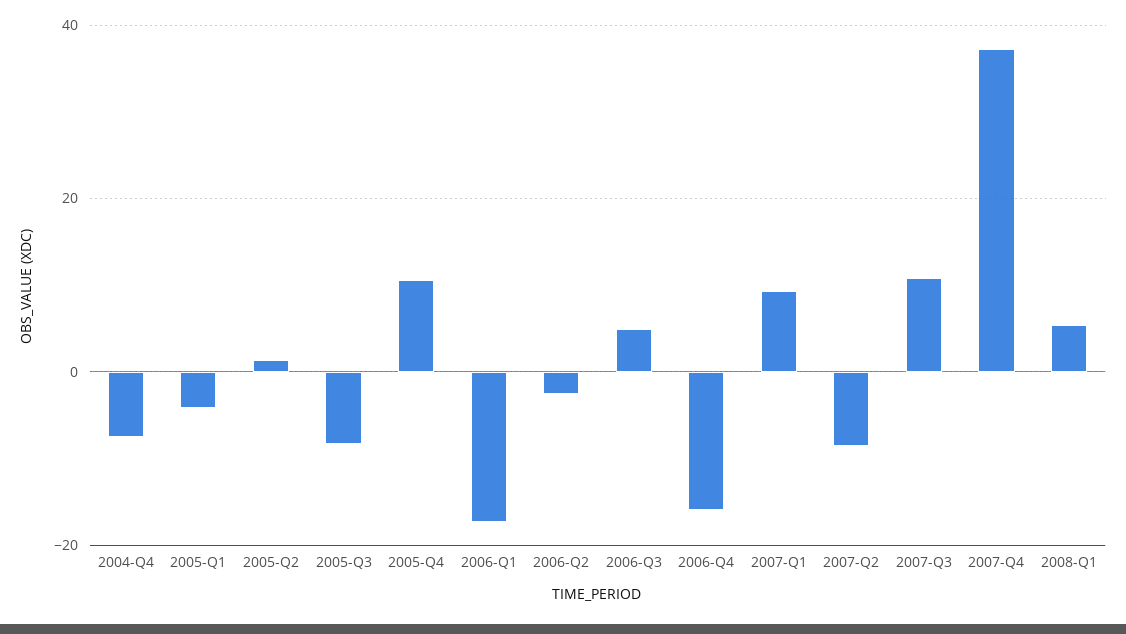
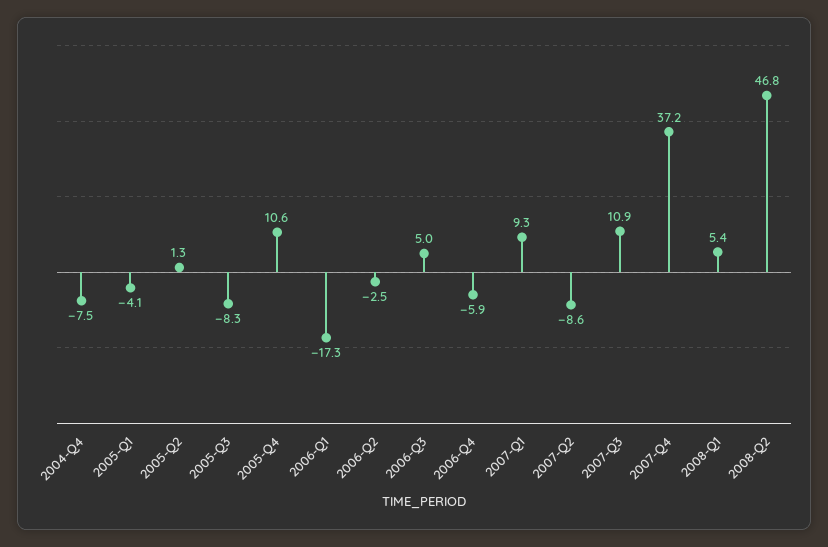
2006-Q4: -16 -> -5.9
2008-Q2: none -> 46.8

